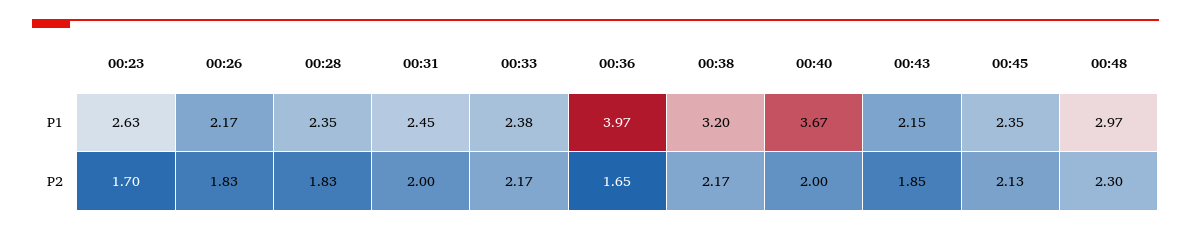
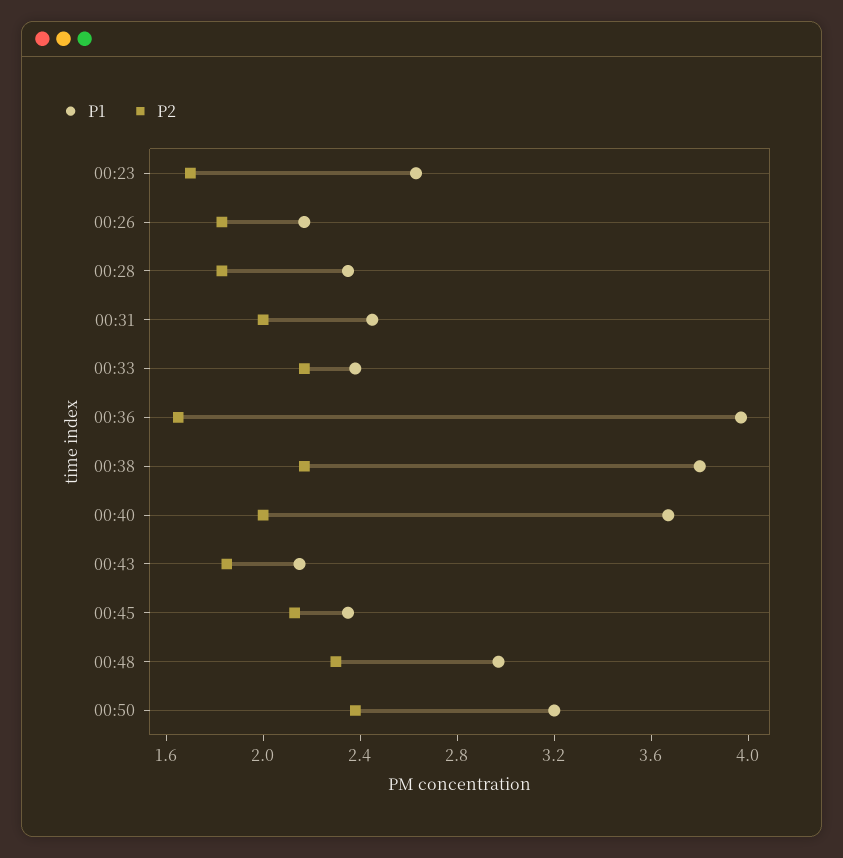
P1, 00:38: 3.2 -> 3.8
P1, 00:50: none -> 3.2
P2, 00:50: none -> 2.4

